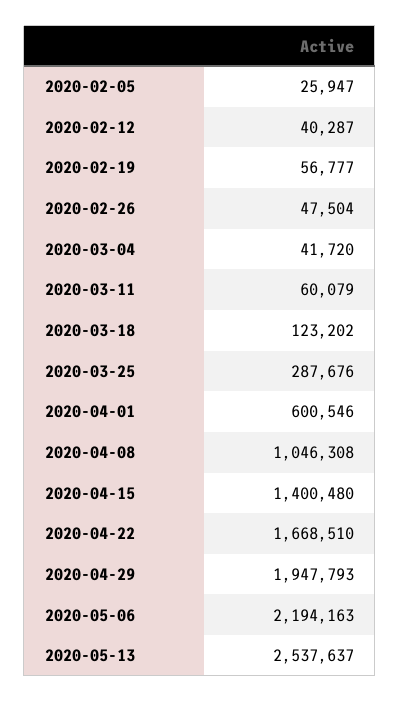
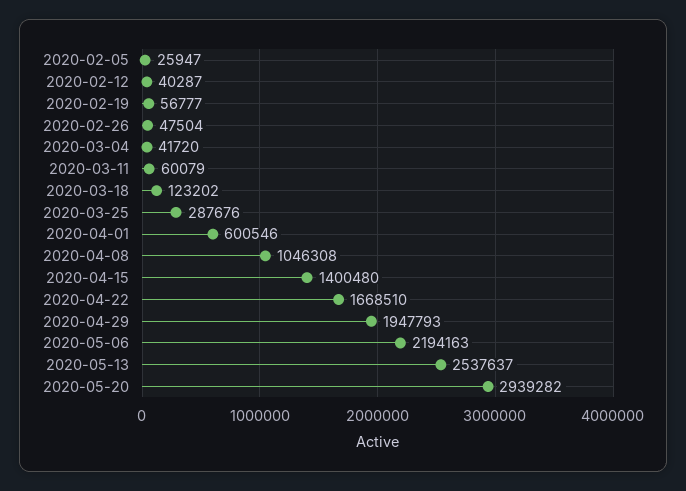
2020-05-20: none -> 2939282

